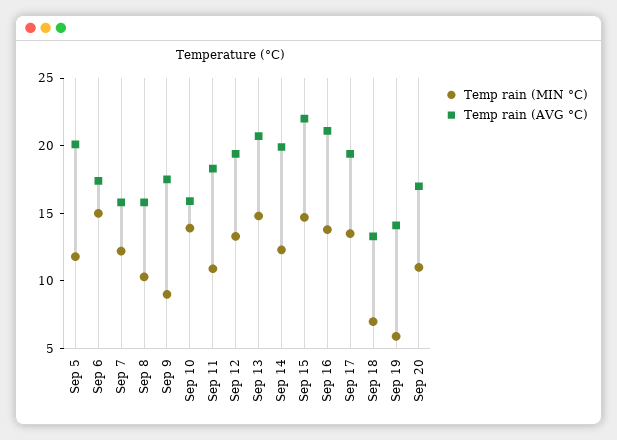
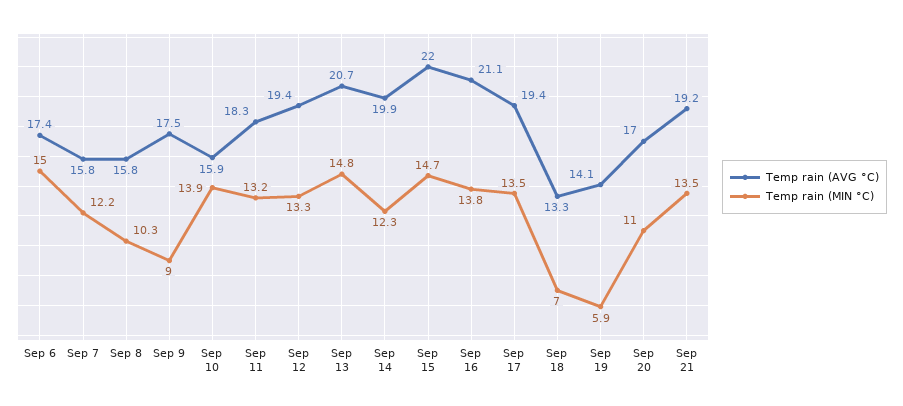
Temp rain (MIN °C), Sep 5: 12 -> none
Temp rain (AVG °C), Sep 5: 20 -> none
Temp rain (MIN °C), Sep 11: 11 -> 13.2
Temp rain (AVG °C), Sep 21: none -> 19.2
Temp rain (MIN °C), Sep 21: none -> 13.5

